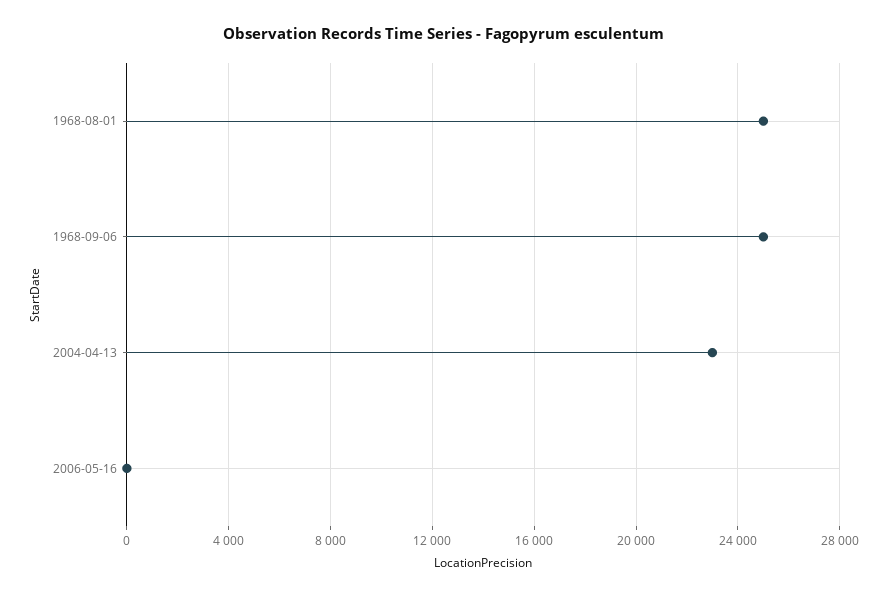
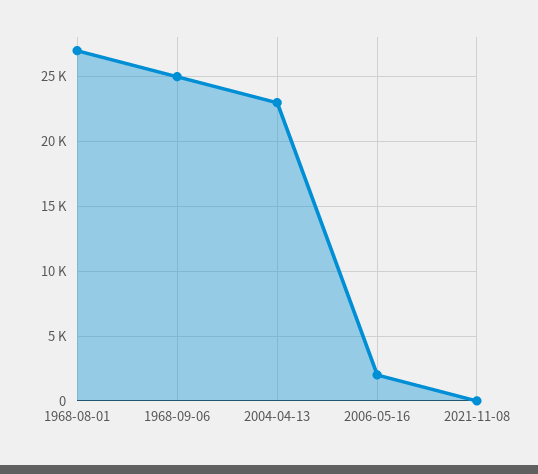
1968-08-01: 25000 -> 27000
2006-05-16: 0 -> 2000
2021-11-08: none -> 0

